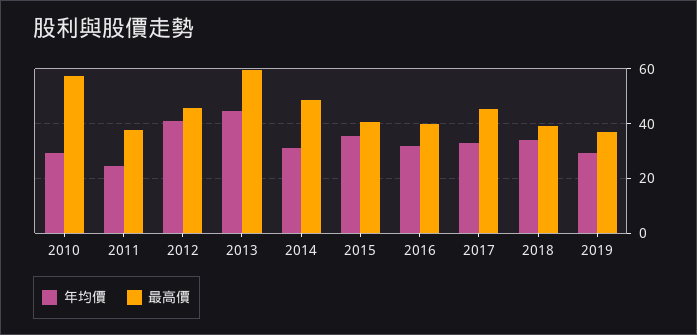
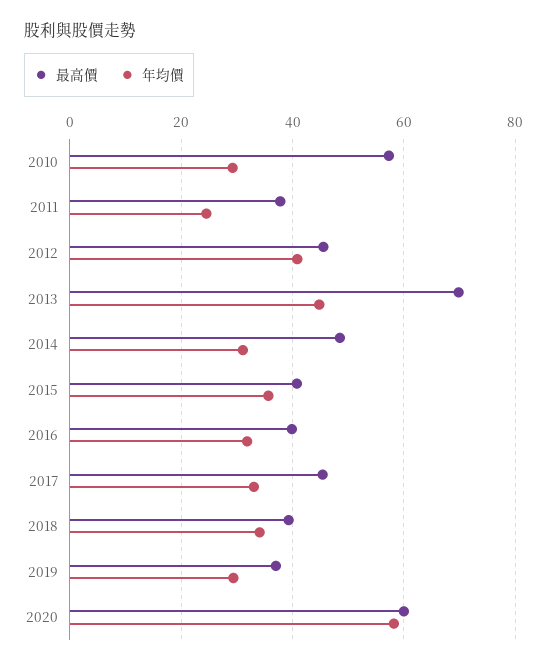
最高價, 2013: 60 -> 70
最高價, 2020: none -> 60
年均價, 2020: none -> 58

